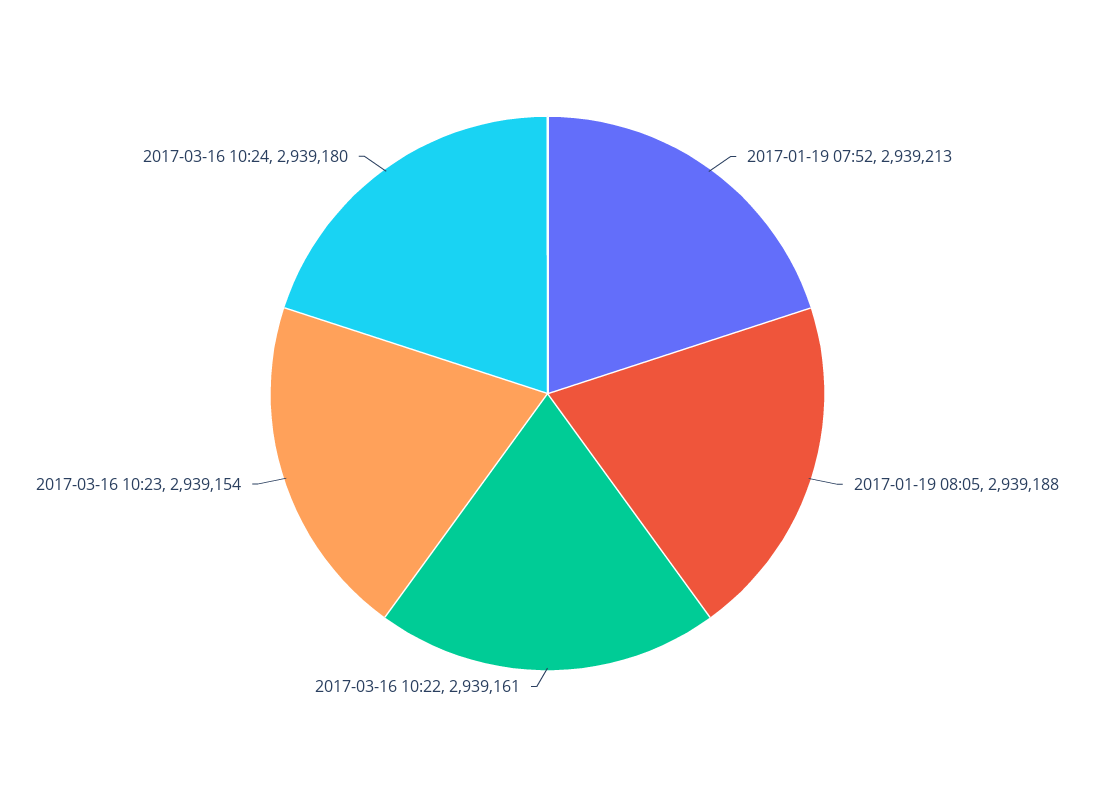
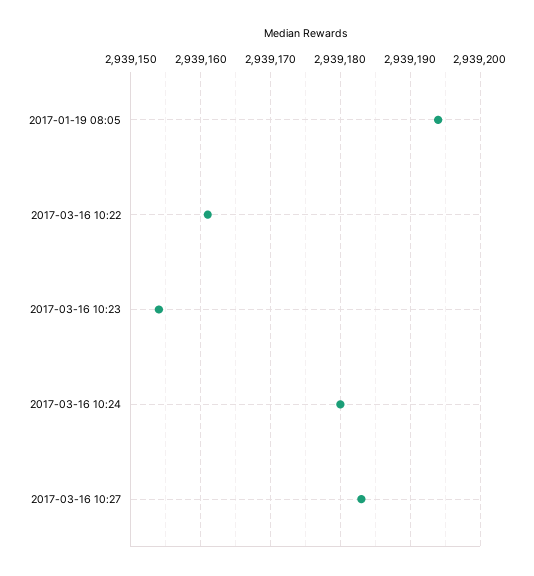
2017-01-19 07:52: 2939213 -> none
2017-01-19 08:05: 2939188 -> 2939194
2017-03-16 10:27: none -> 2939183

